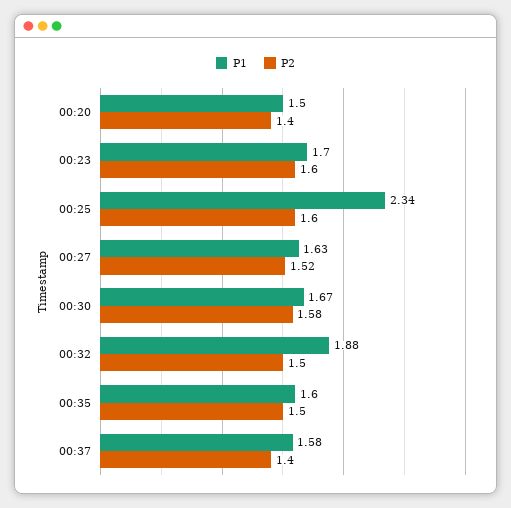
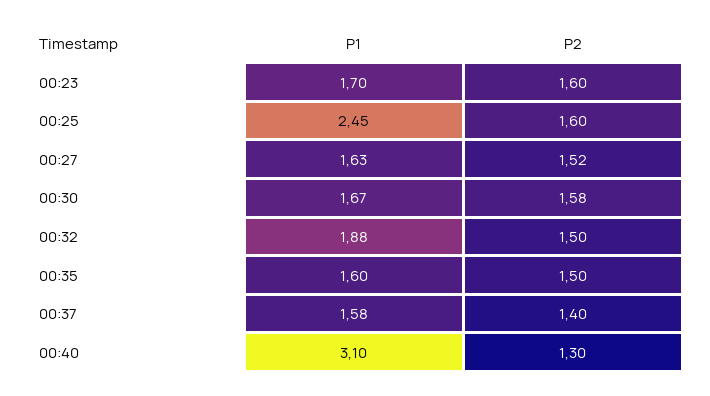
P1, 00:20: 1.5 -> none
P2, 00:20: 1.4 -> none
P1, 00:25: 2.34 -> 2.45
P1, 00:40: none -> 3.1
P2, 00:40: none -> 1.3

